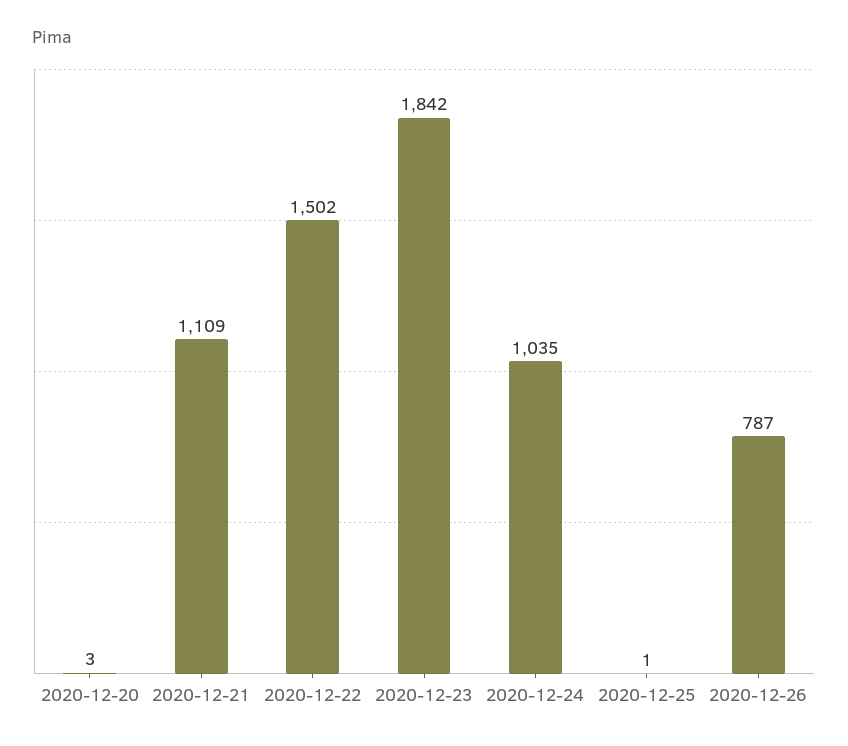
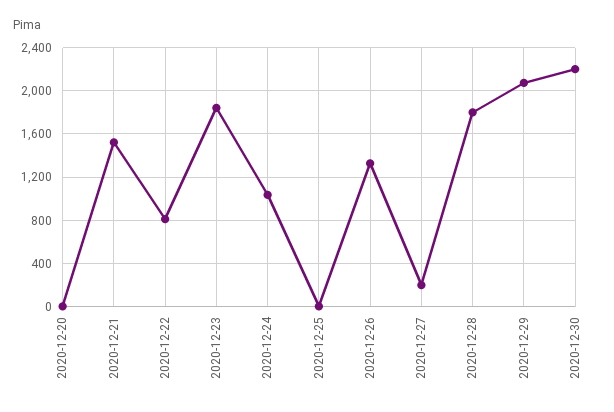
2020-12-21: 1109 -> 1500
2020-12-22: 1502 -> 800
2020-12-26: 787 -> 1300
2020-12-27: none -> 200
2020-12-28: none -> 1800
2020-12-29: none -> 2100
2020-12-30: none -> 2200

